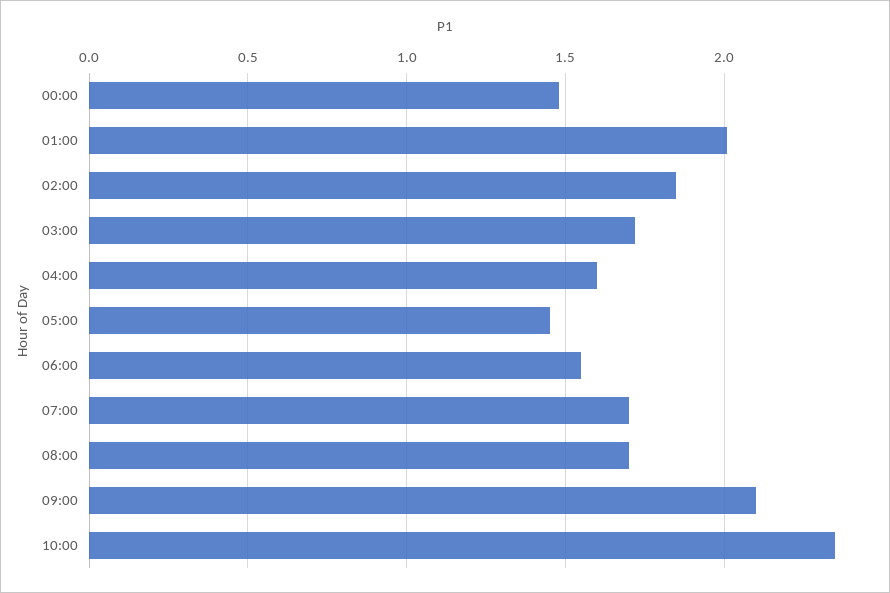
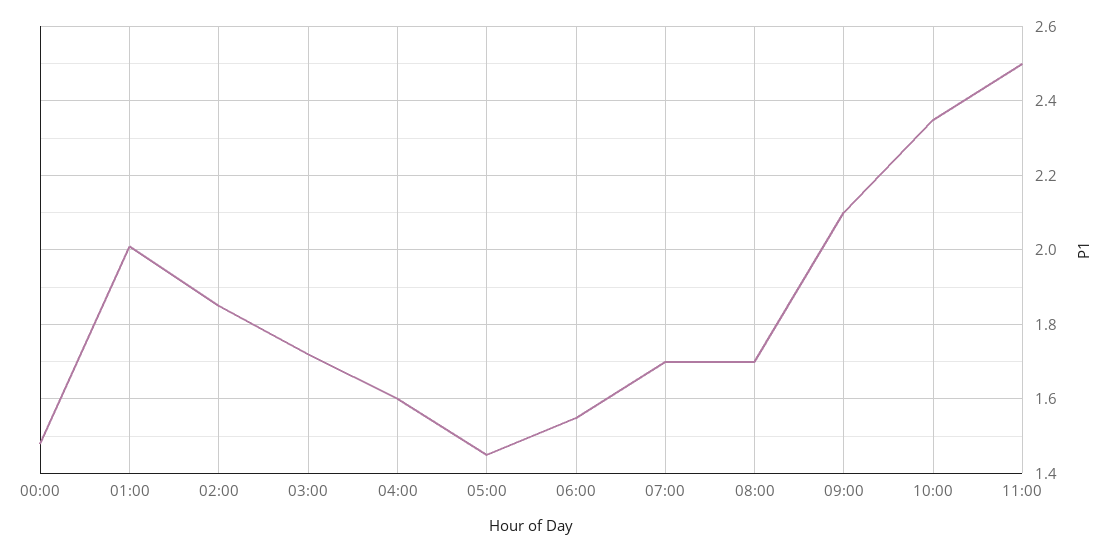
11:00: none -> 2.5

